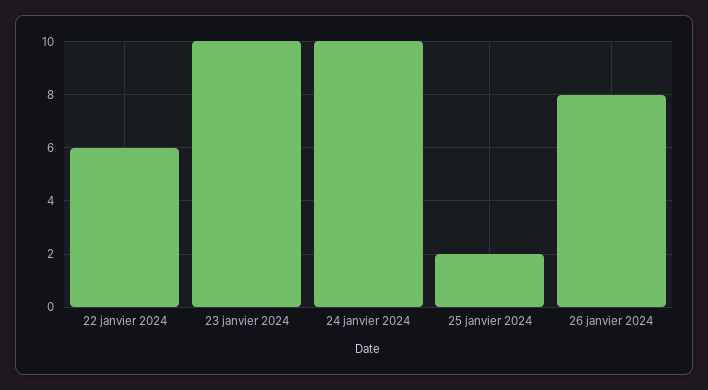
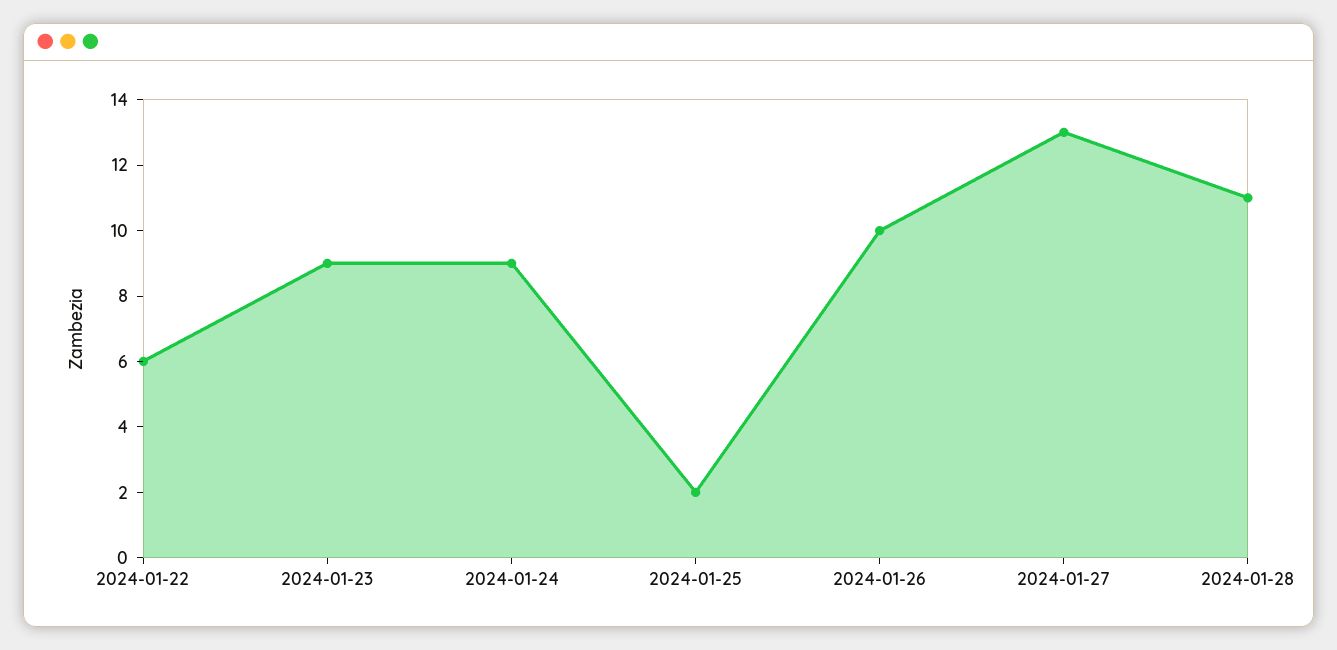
23 janvier 2024: 10 -> 9
24 janvier 2024: 10 -> 9
26 janvier 2024: 8 -> 10
2024-01-27: none -> 13
2024-01-28: none -> 11

